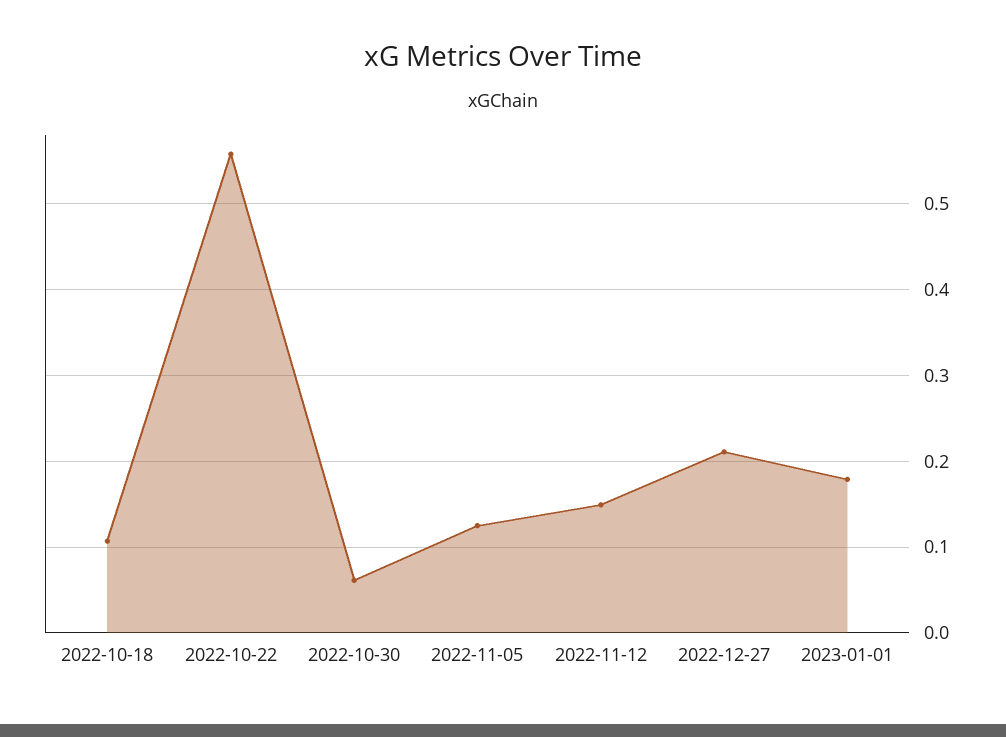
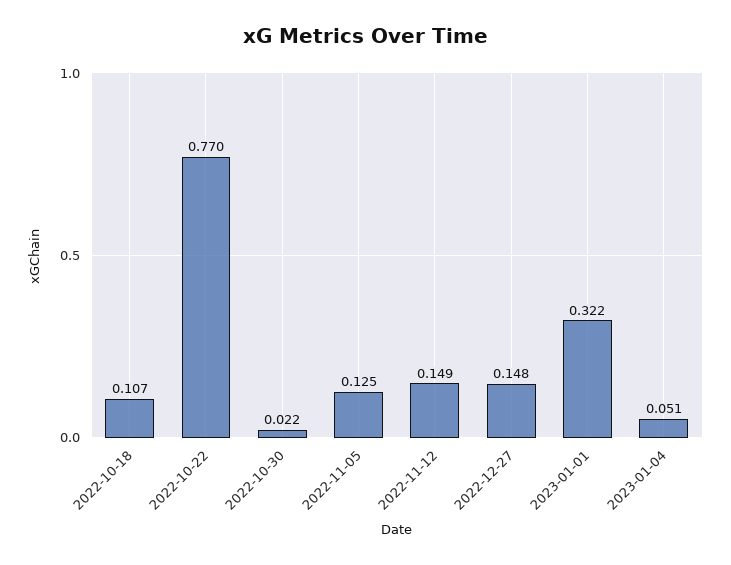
2022-10-22: 0.56 -> 0.77
2022-10-30: 0.06 -> 0.022
2022-12-27: 0.21 -> 0.148
2023-01-01: 0.18 -> 0.322
2023-01-04: none -> 0.051

